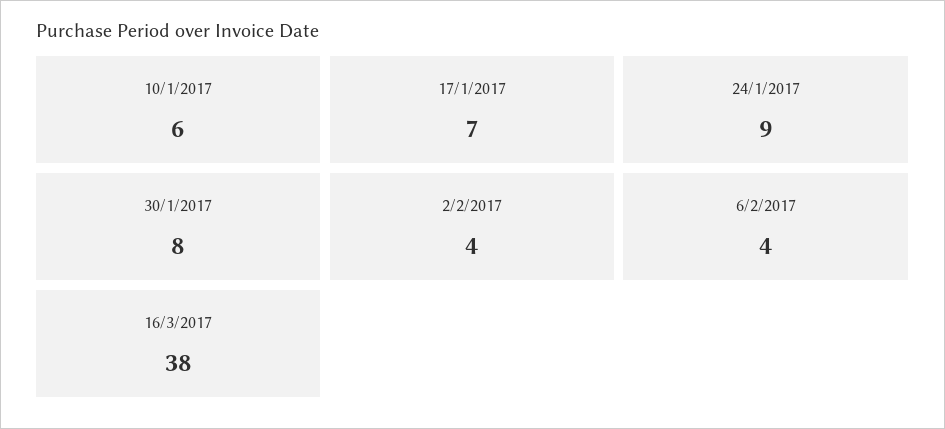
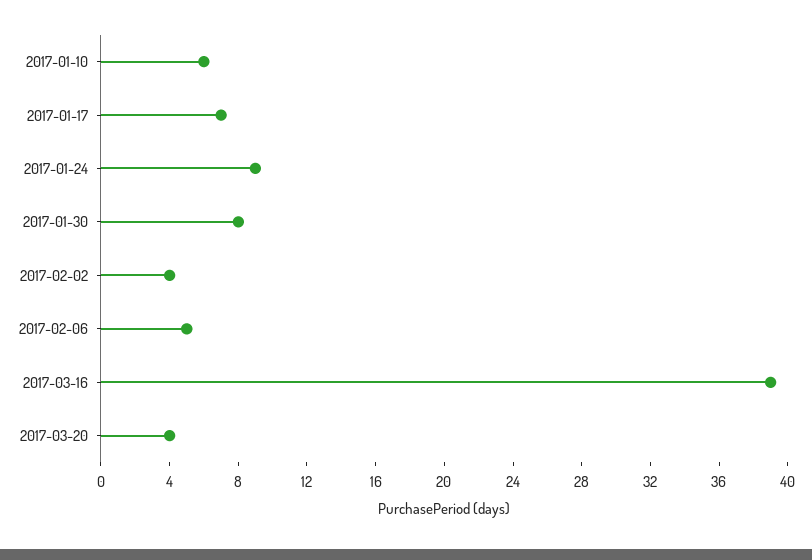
6/2/2017: 4 -> 5
16/3/2017: 38 -> 39
2017-03-20: none -> 4

